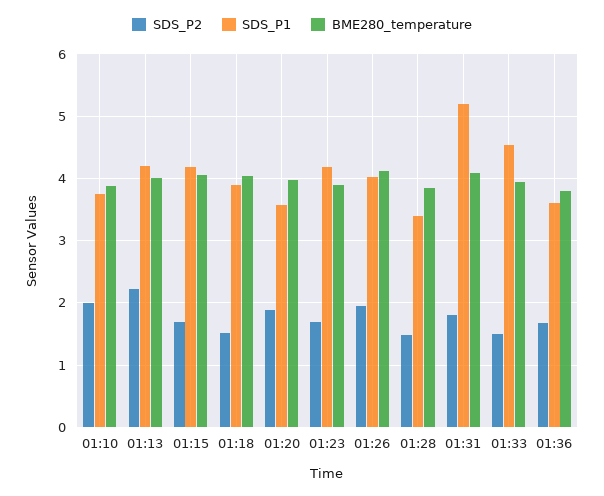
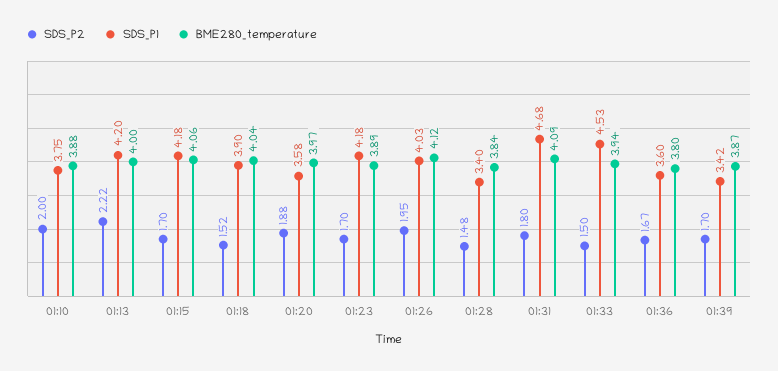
SDS_P1, 01:31: 5.2 -> 4.68
SDS_P2, 01:39: none -> 1.7
SDS_P1, 01:39: none -> 3.42
BME280_temperature, 01:39: none -> 3.87

